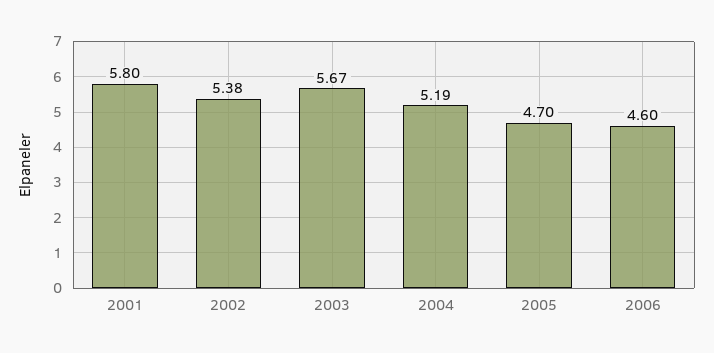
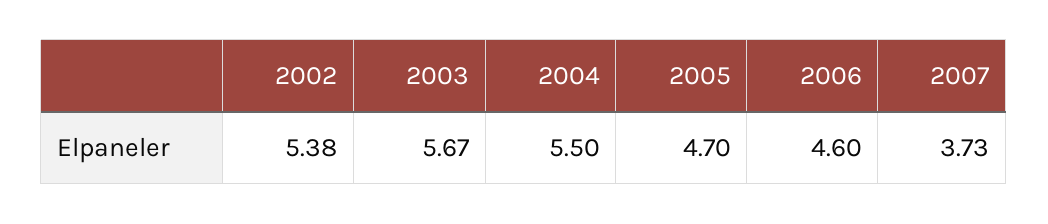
2001: 5.8 -> none
2004: 5.19 -> 5.5
2007: none -> 3.73

